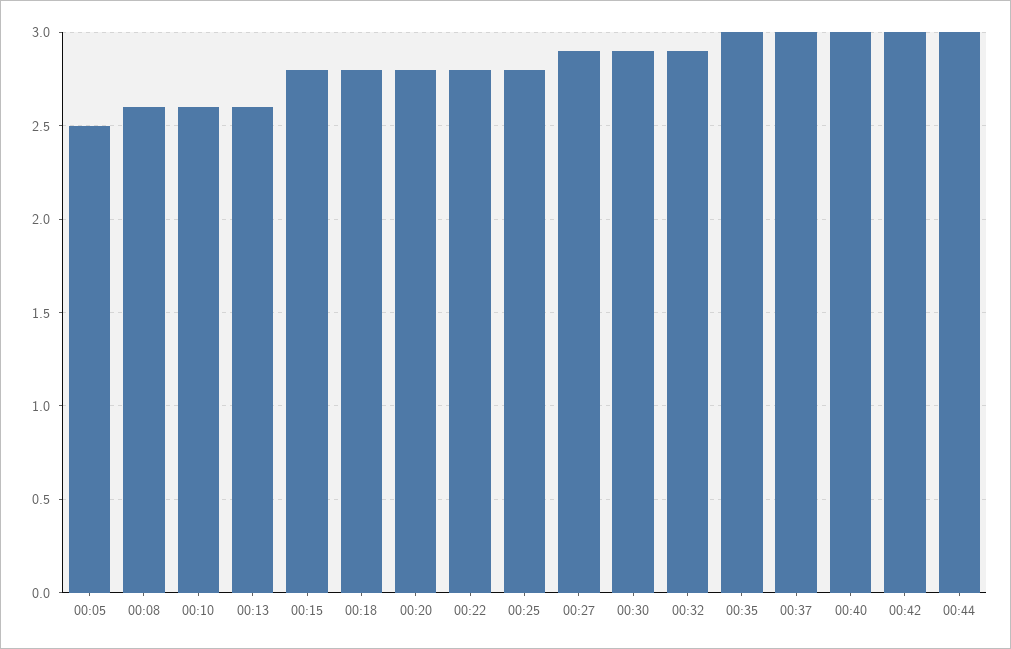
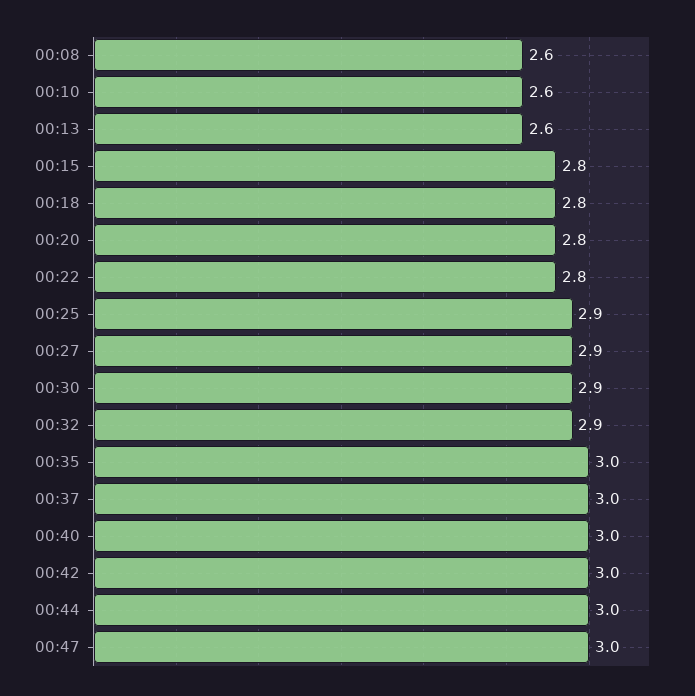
00:05: 2.5 -> none
00:25: 2.8 -> 2.9
00:47: none -> 3

